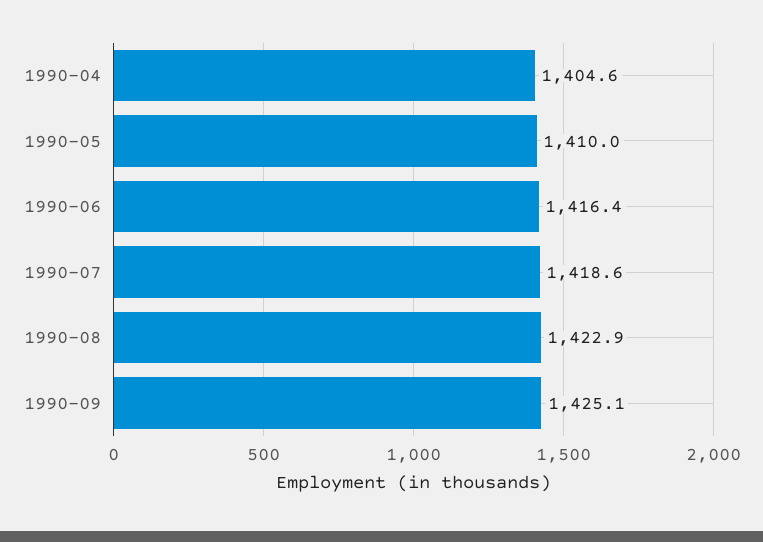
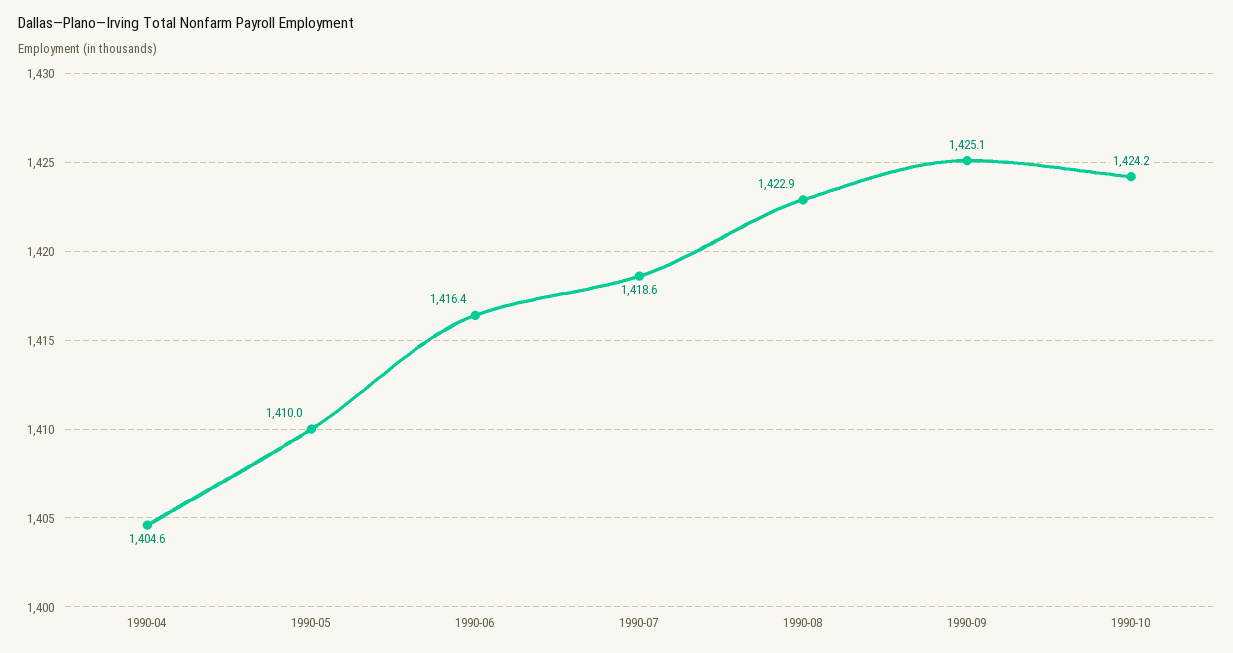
1990-10: none -> 1424.2

